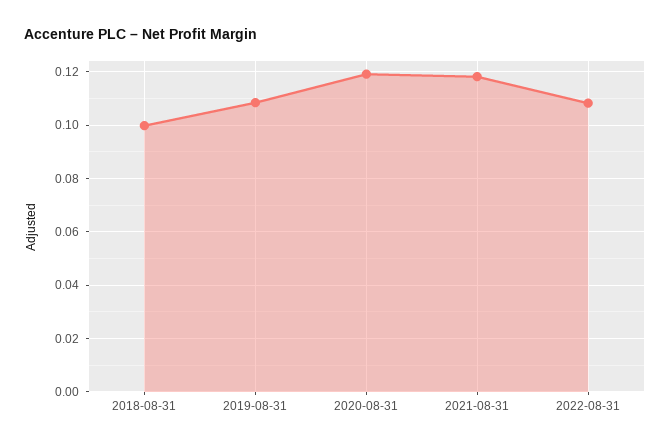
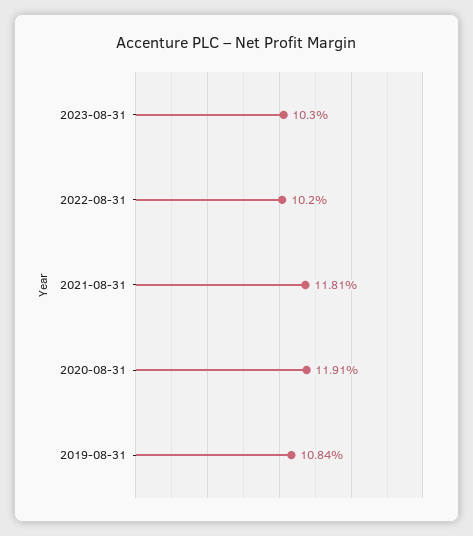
2018-08-31: 0.1 -> none
2022-08-31: 0.1075 -> 0.102
2023-08-31: none -> 0.103

